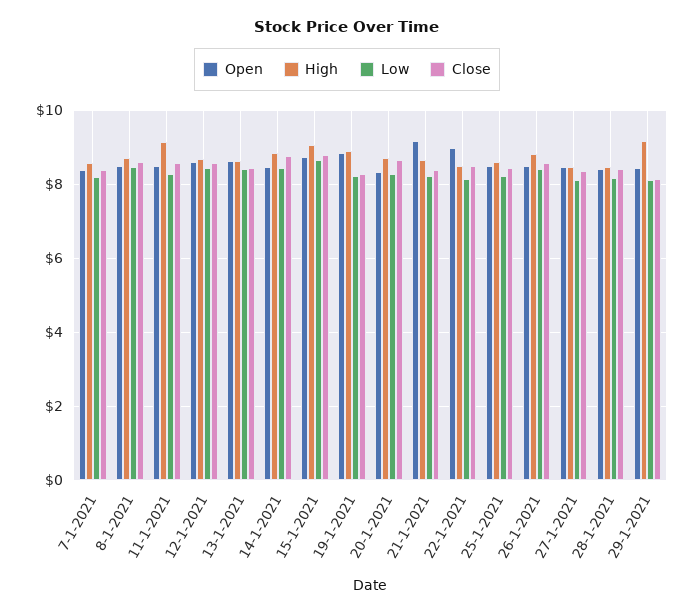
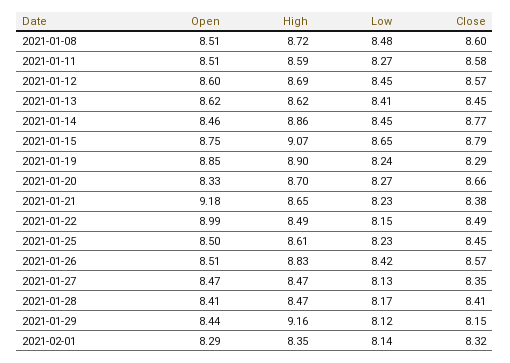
Open, 7-1-2021: 8.4 -> none
High, 7-1-2021: 8.6 -> none
Low, 7-1-2021: 8.2 -> none
Close, 7-1-2021: 8.4 -> none
High, 11-1-2021: 9.2 -> 8.59
Open, 2021-02-01: none -> 8.29
High, 2021-02-01: none -> 8.35
Low, 2021-02-01: none -> 8.14
Close, 2021-02-01: none -> 8.32

